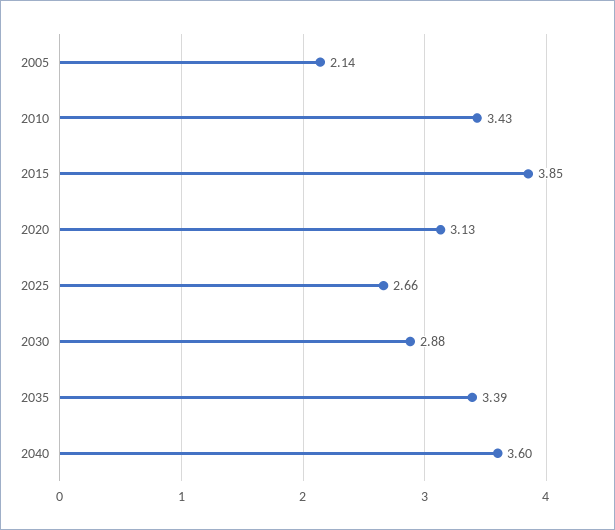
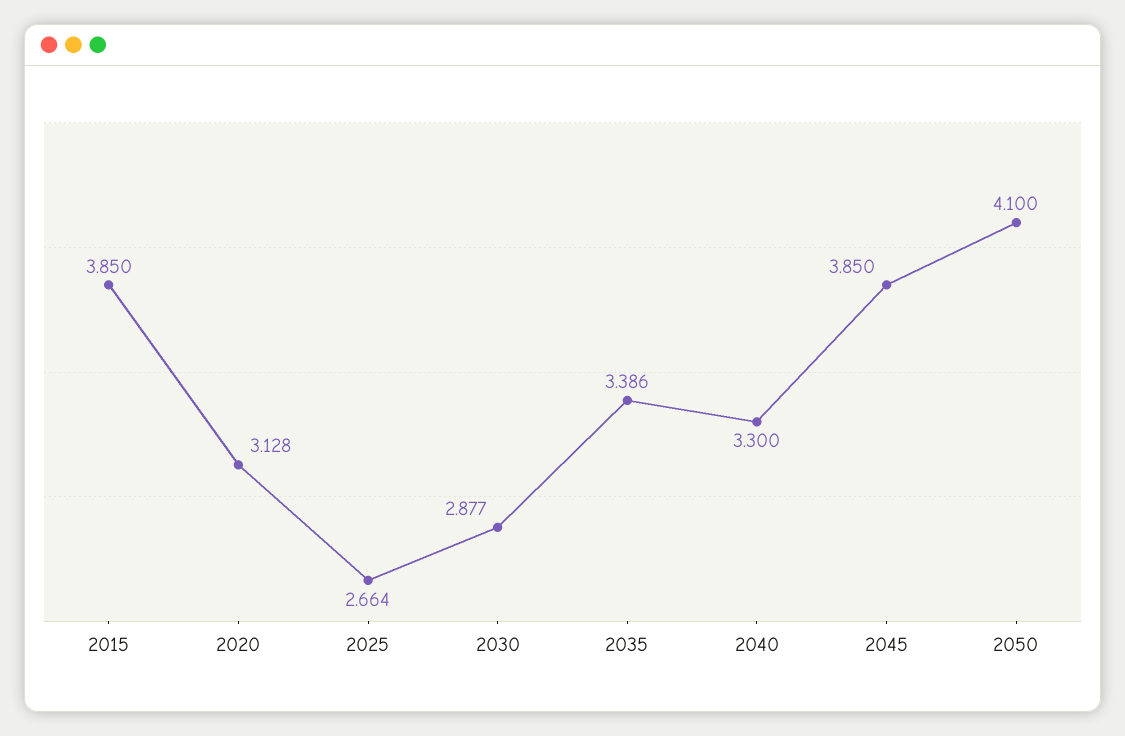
2005: 2.14 -> none
2010: 3.43 -> none
2040: 3.6 -> 3.3
2045: none -> 3.85
2050: none -> 4.1

